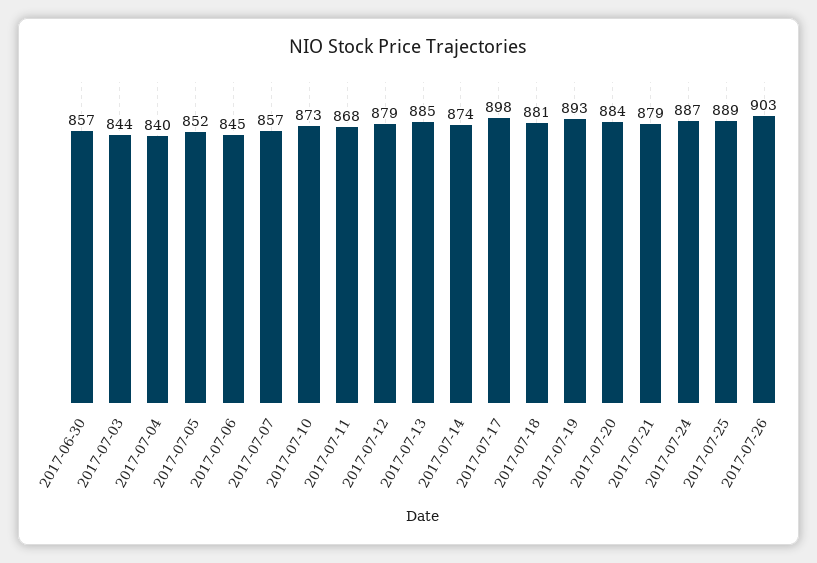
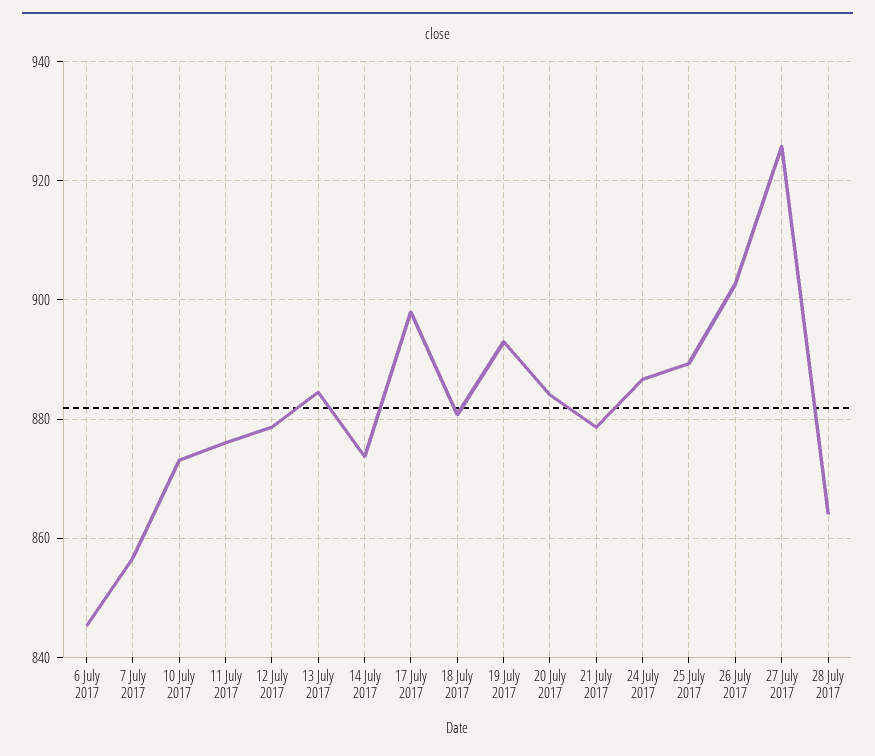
2017-06-30: 857 -> none
2017-07-03: 844 -> none
2017-07-04: 840 -> none
2017-07-05: 852 -> none
2017-07-11: 868 -> 876
27 July 2017: none -> 926
28 July 2017: none -> 864

